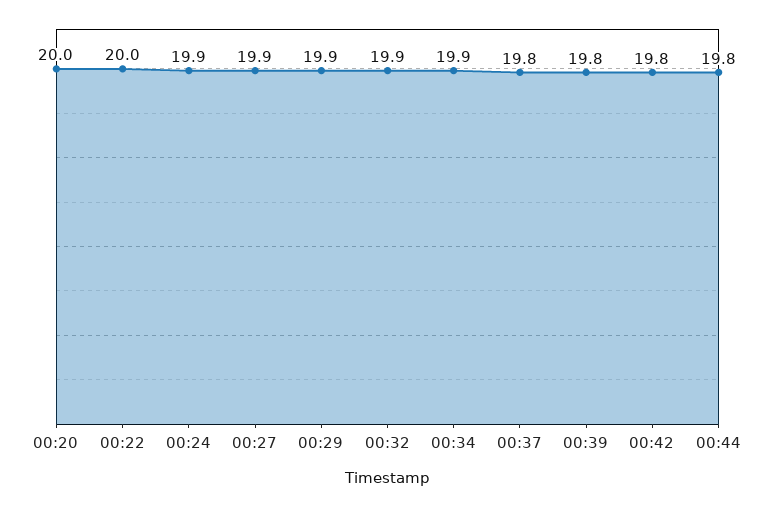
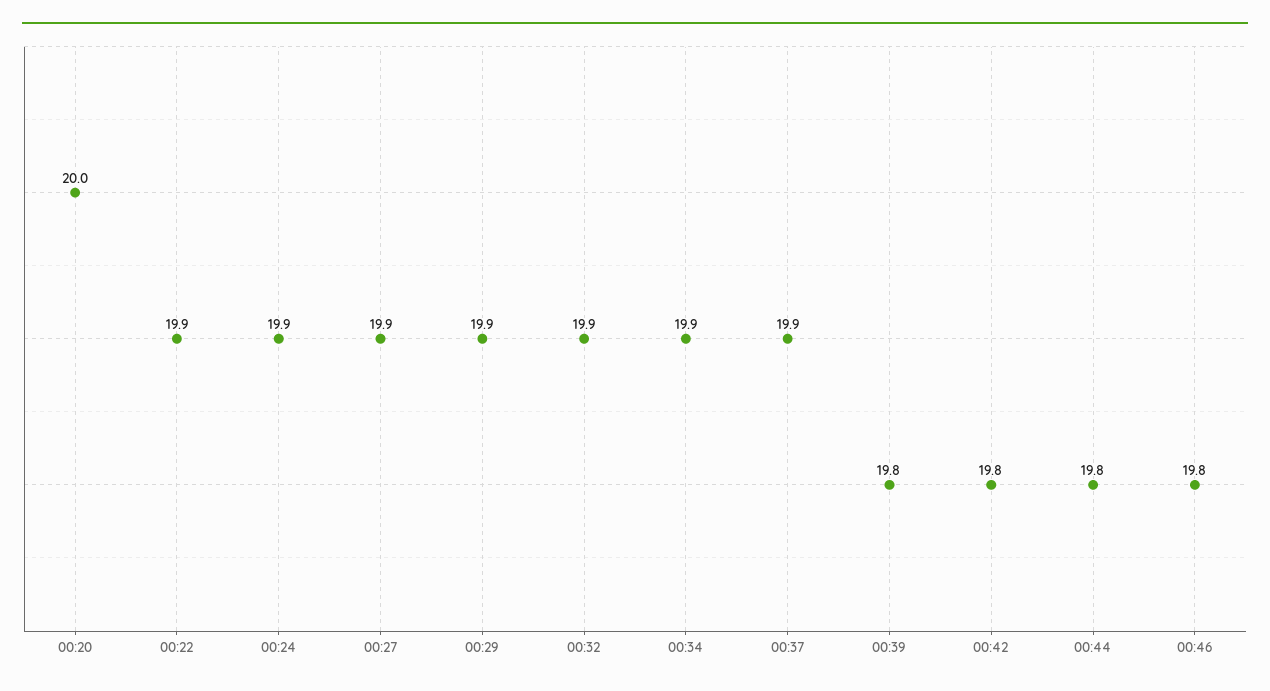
00:22: 20 -> 19.9
00:37: 19.8 -> 19.9
00:46: none -> 19.8

